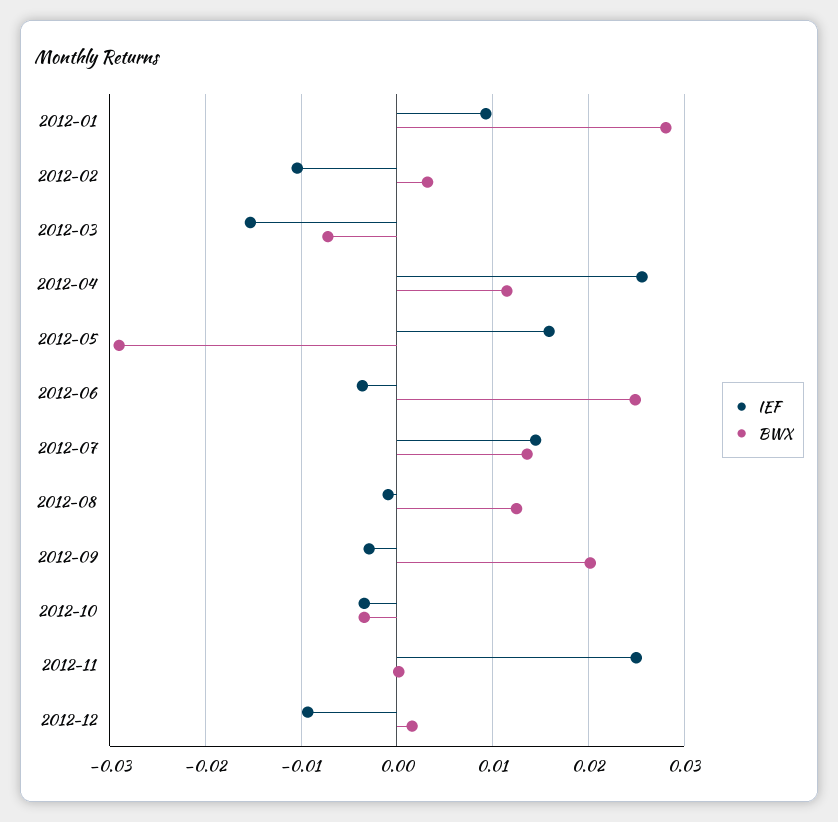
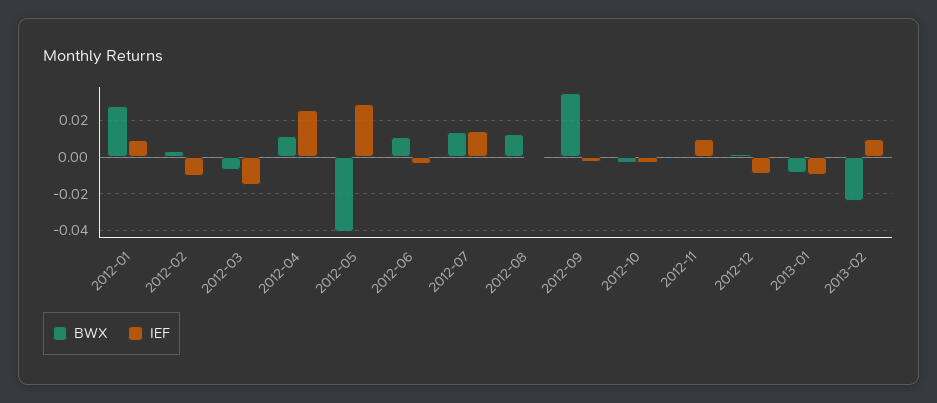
IEF, 2012-05: 0.016 -> 0.03
BWX, 2012-05: -0.029 -> -0.04
BWX, 2012-06: 0.025 -> 0.01
BWX, 2012-09: 0.02 -> 0.035
IEF, 2012-11: 0.025 -> 0.01
BWX, 2013-01: none -> -0.01
IEF, 2013-01: none -> -0.01
BWX, 2013-02: none -> -0.025
IEF, 2013-02: none -> 0.01

